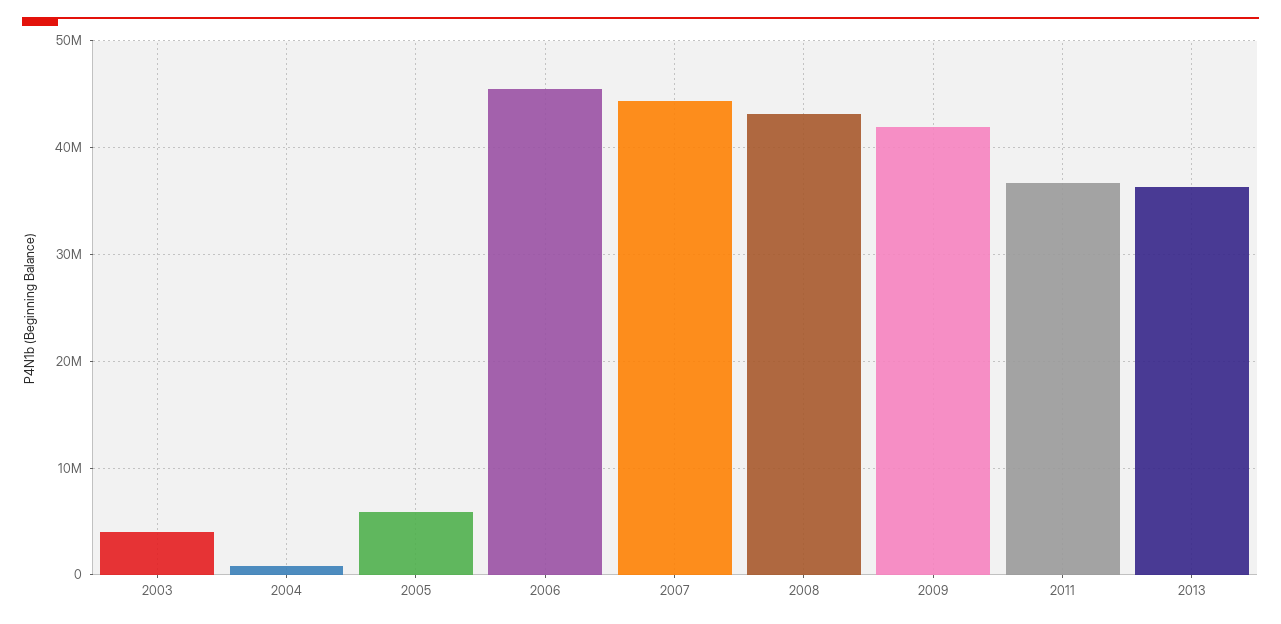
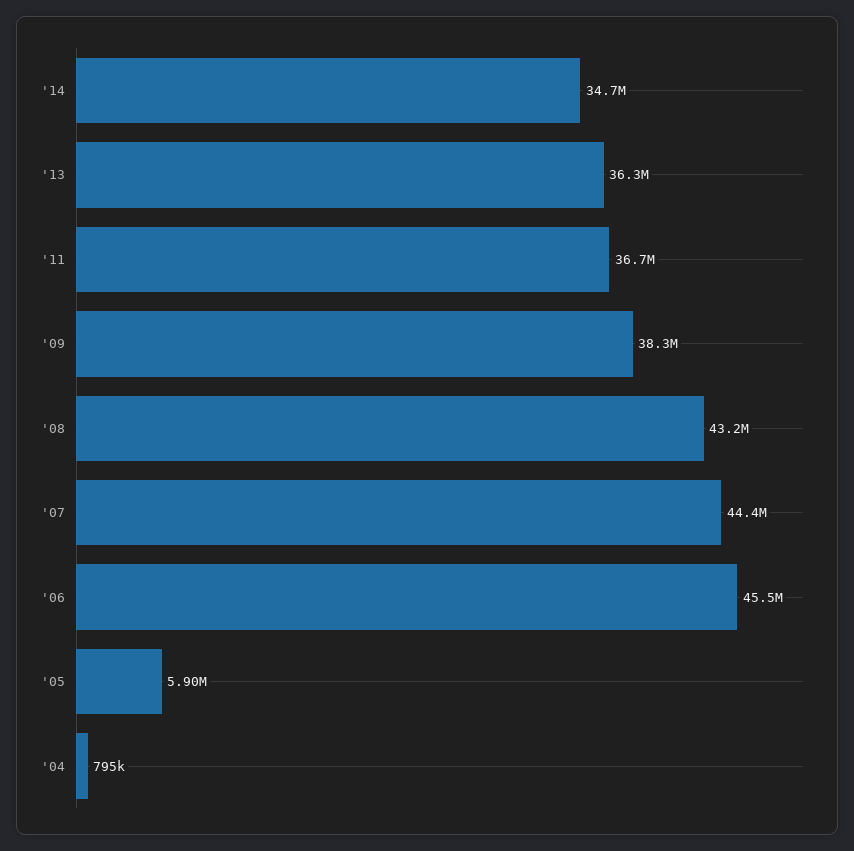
2003: 4000000 -> none
2009: 42000000 -> 38300000
'14: none -> 34700000

